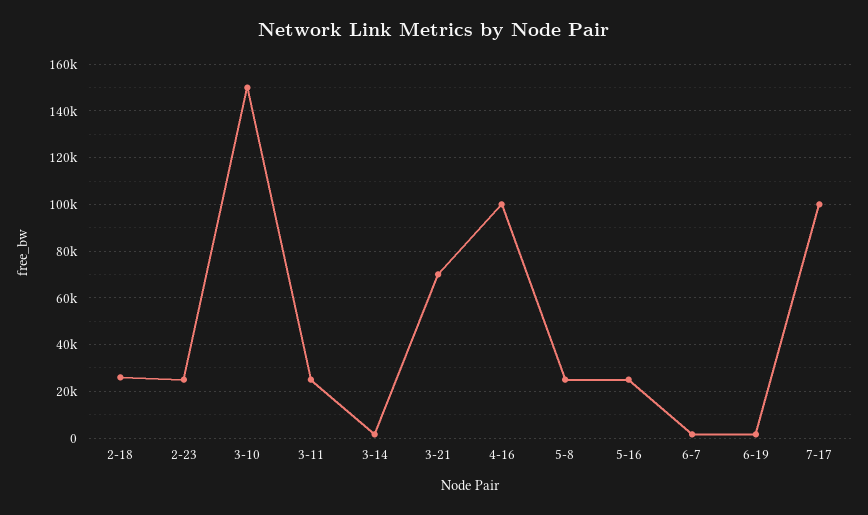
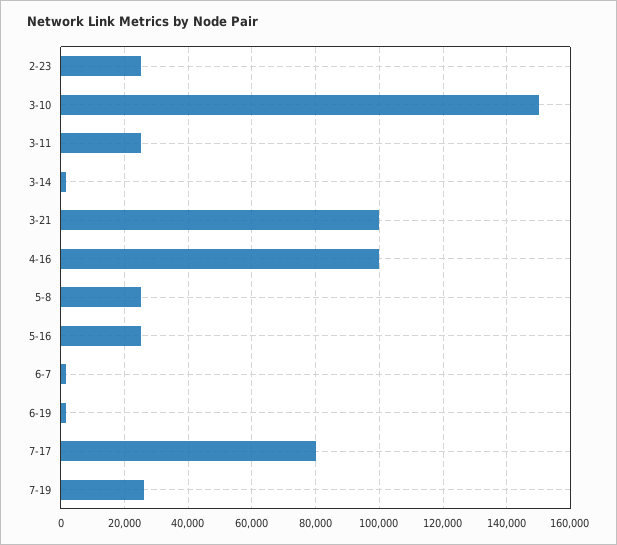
2-18: 25000 -> none
3-21: 70000 -> 100000
7-17: 100000 -> 80000
7-19: none -> 26000

